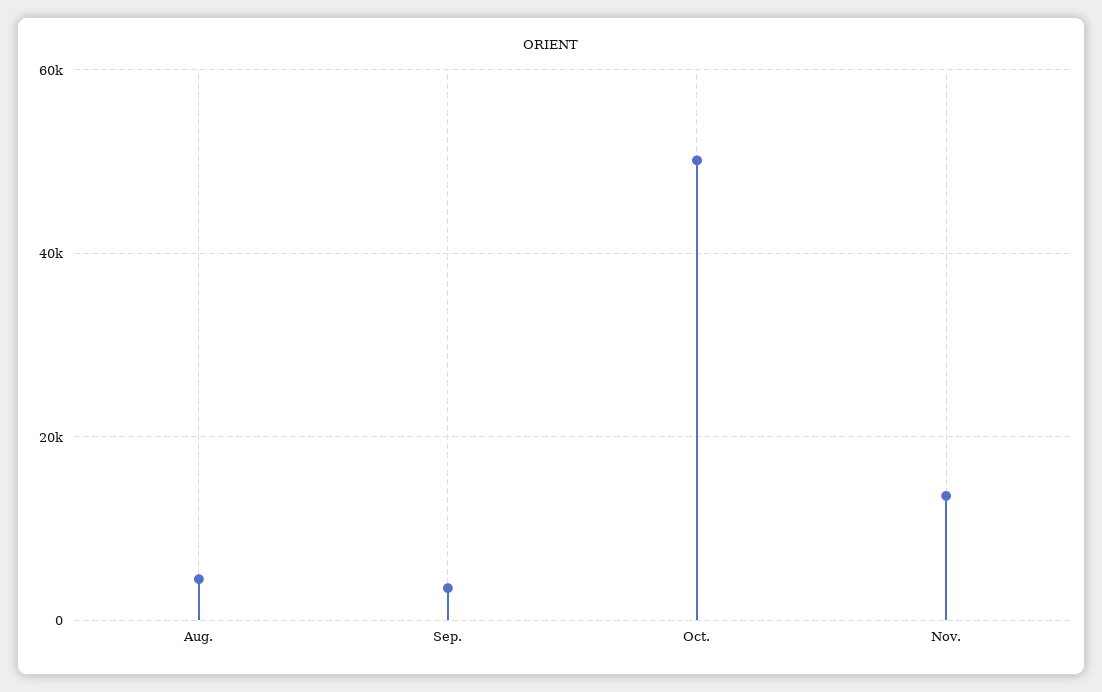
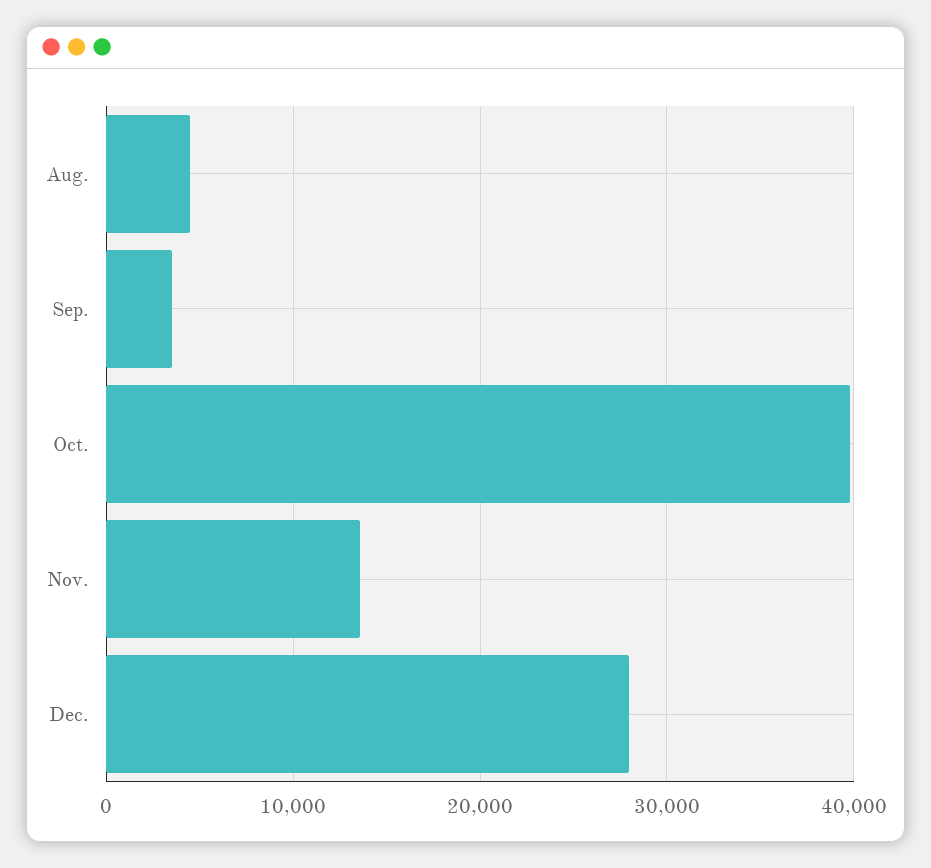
Oct.: 50000 -> 40000
Dec.: none -> 28000

